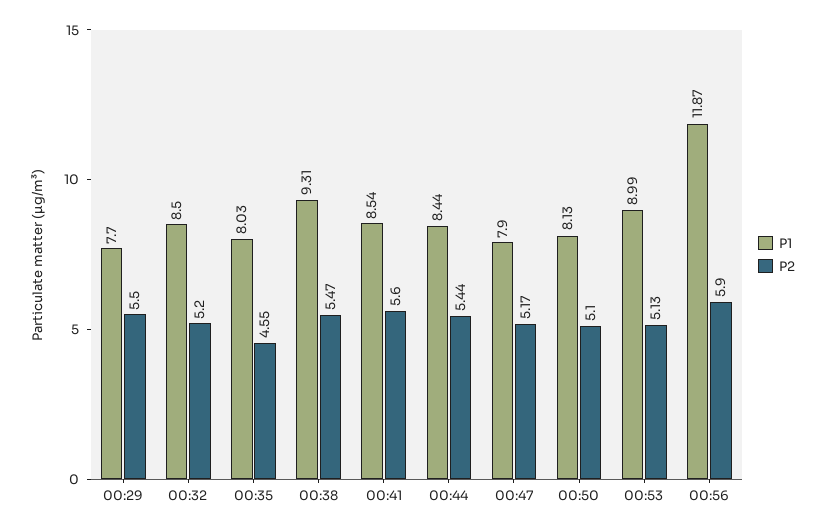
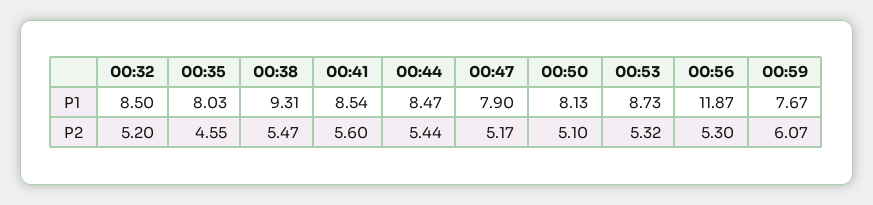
P1, 00:29: 7.7 -> none
P2, 00:29: 5.5 -> none
P1, 00:44: 8.44 -> 8.47
P1, 00:53: 8.99 -> 8.73
P2, 00:53: 5.13 -> 5.32
P2, 00:56: 5.9 -> 5.3
P1, 00:59: none -> 7.67
P2, 00:59: none -> 6.07

